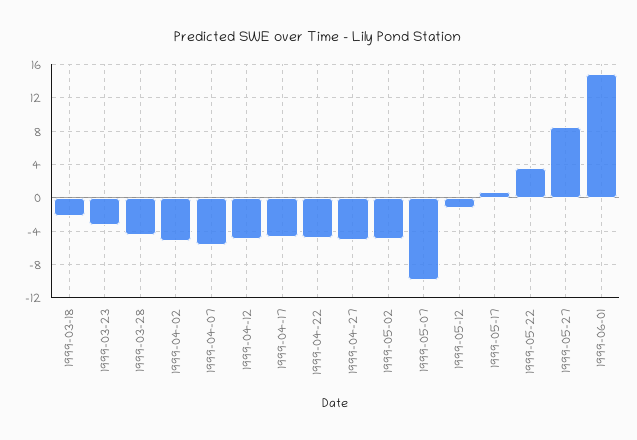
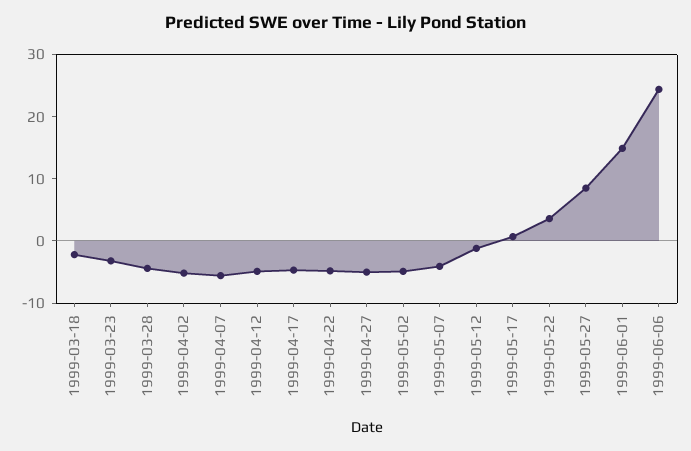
1999-05-07: -10 -> -4
1999-06-06: none -> 24

